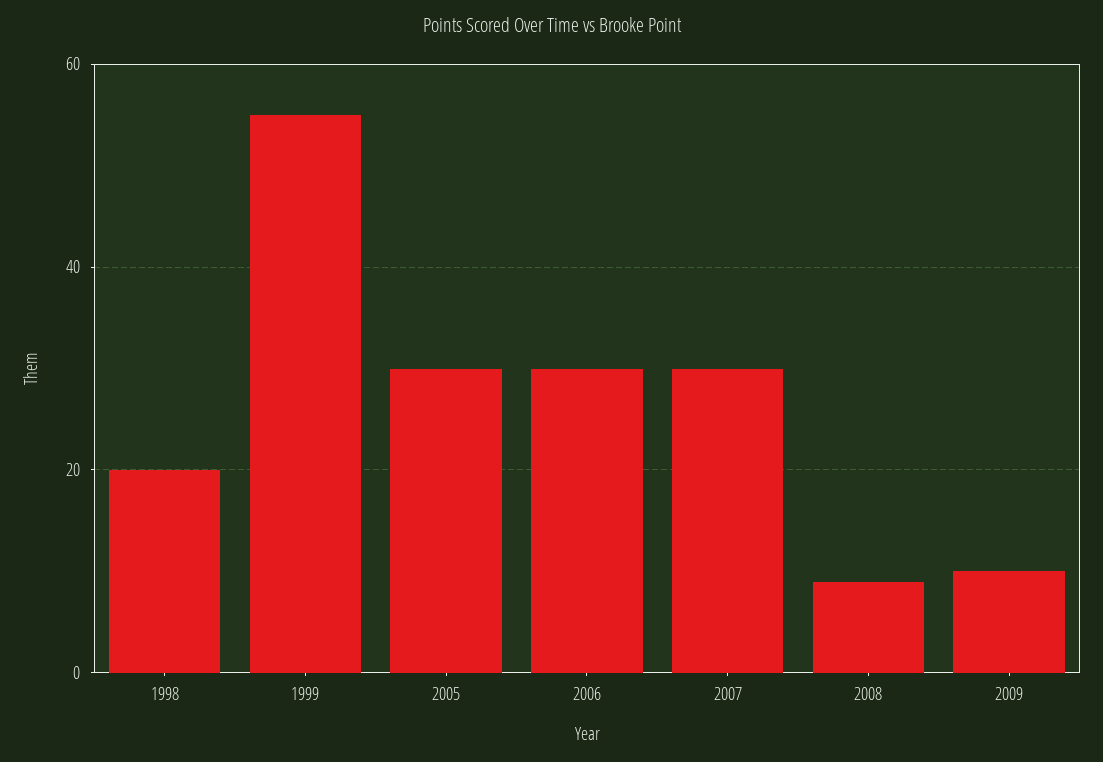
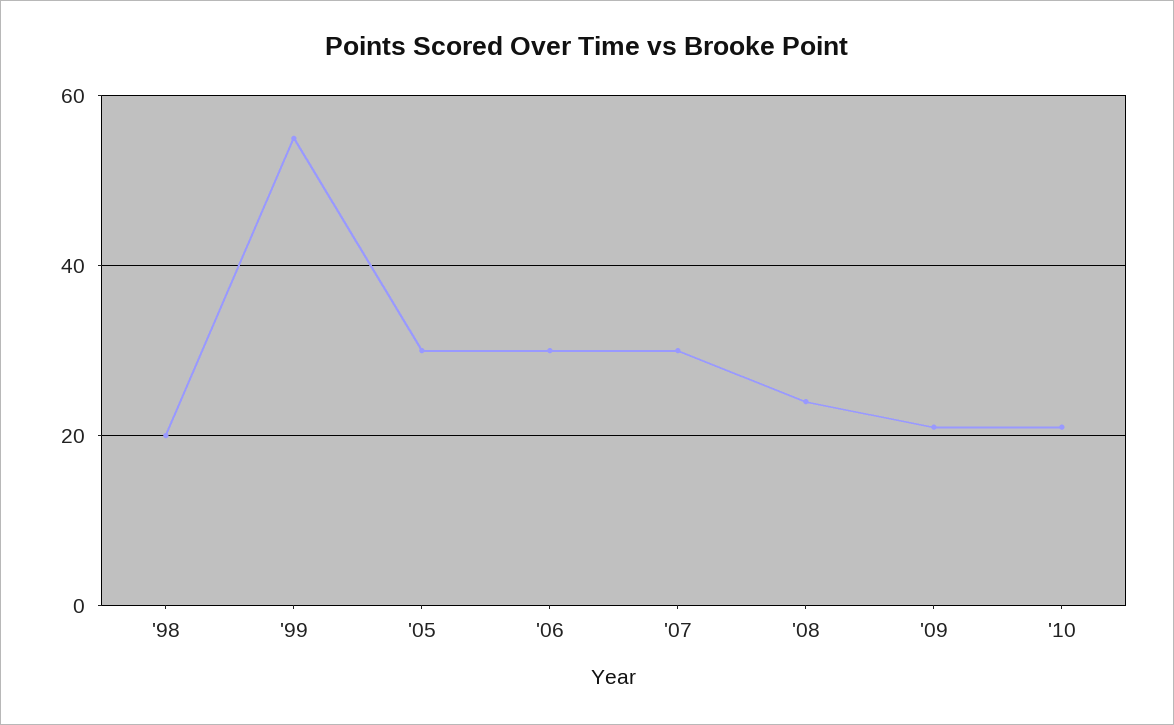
2008: 10 -> 25
2009: 10 -> 20
'10: none -> 20

